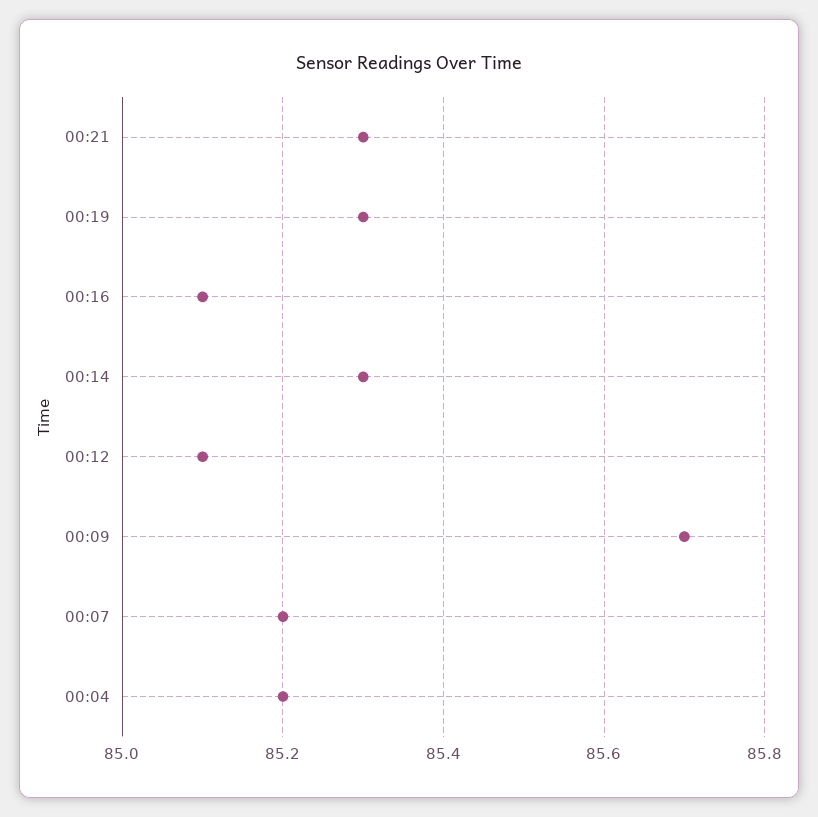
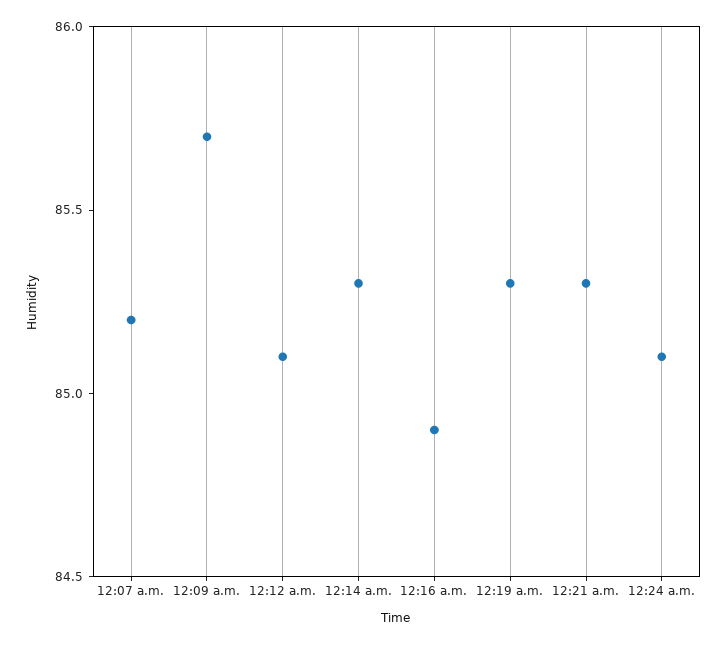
00:16: 85.1 -> 84.9
00:04: 85.2 -> none
12:24 a.m.: none -> 85.1

